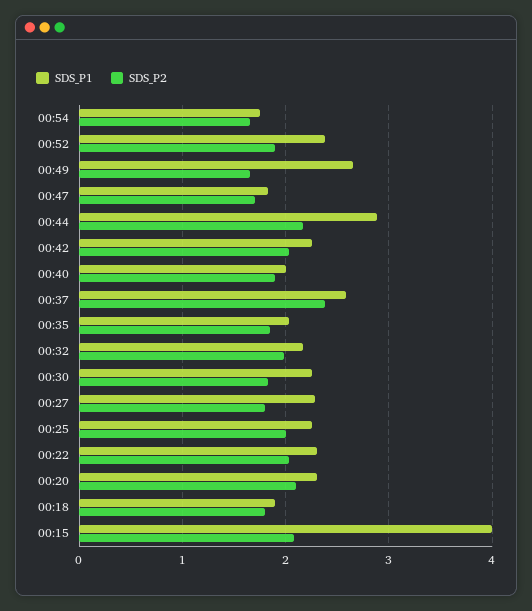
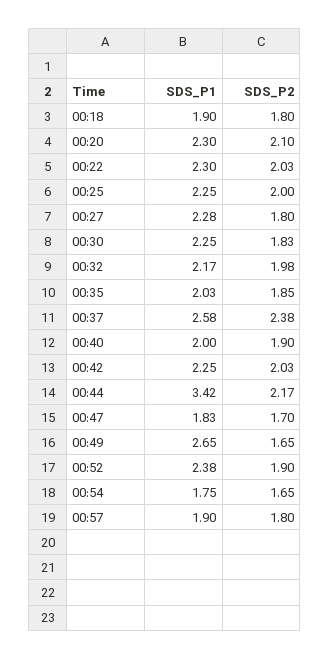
SDS_P1, 00:44: 2.9 -> 3.42
SDS_P1, 00:15: 4 -> none
SDS_P2, 00:15: 2.1 -> none
SDS_P1, 00:57: none -> 1.9
SDS_P2, 00:57: none -> 1.8

